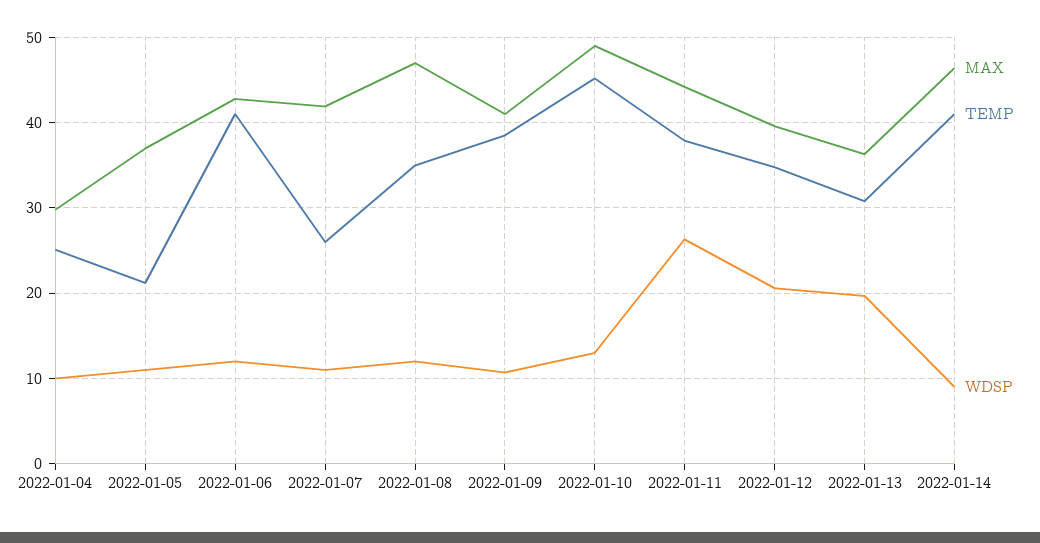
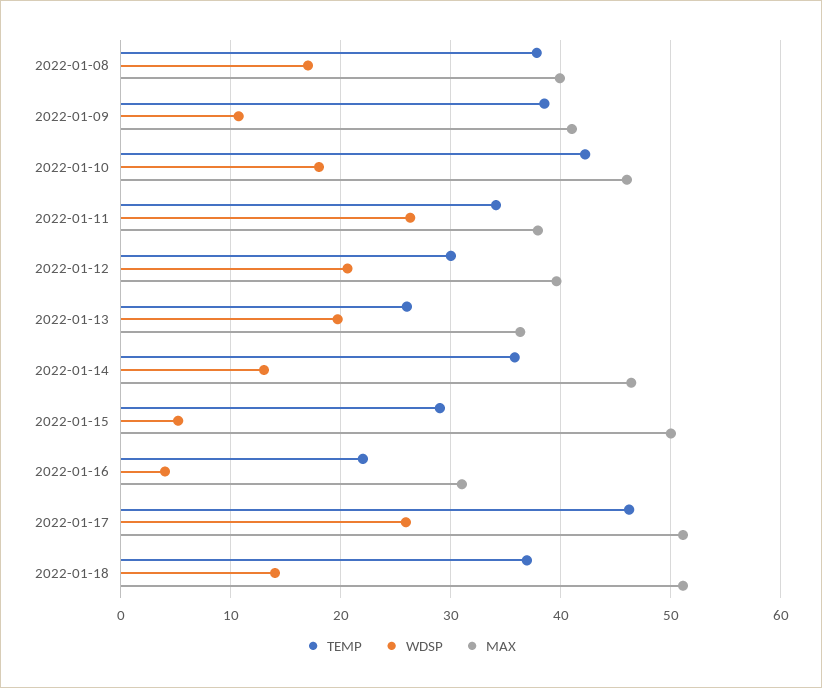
MAX, 2022-01-04: 30 -> none
TEMP, 2022-01-04: 25 -> none
WDSP, 2022-01-04: 10 -> none
MAX, 2022-01-05: 37 -> none
TEMP, 2022-01-05: 21 -> none
WDSP, 2022-01-05: 11 -> none
MAX, 2022-01-06: 43 -> none
TEMP, 2022-01-06: 41 -> none
WDSP, 2022-01-06: 12 -> none
MAX, 2022-01-07: 42 -> none
TEMP, 2022-01-07: 26 -> none
WDSP, 2022-01-07: 11 -> none
MAX, 2022-01-08: 47 -> 40
TEMP, 2022-01-08: 35 -> 38
WDSP, 2022-01-08: 12 -> 17
MAX, 2022-01-10: 49 -> 46
TEMP, 2022-01-10: 45 -> 42
WDSP, 2022-01-10: 13 -> 18
MAX, 2022-01-11: 44 -> 38
TEMP, 2022-01-11: 38 -> 34
TEMP, 2022-01-12: 35 -> 30
TEMP, 2022-01-13: 31 -> 26
TEMP, 2022-01-14: 41 -> 36
WDSP, 2022-01-14: 9 -> 13
TEMP, 2022-01-15: none -> 29
WDSP, 2022-01-15: none -> 5
MAX, 2022-01-15: none -> 50
TEMP, 2022-01-16: none -> 22
WDSP, 2022-01-16: none -> 4
MAX, 2022-01-16: none -> 31
TEMP, 2022-01-17: none -> 46
WDSP, 2022-01-17: none -> 26
MAX, 2022-01-17: none -> 51
TEMP, 2022-01-18: none -> 37
WDSP, 2022-01-18: none -> 14
MAX, 2022-01-18: none -> 51

